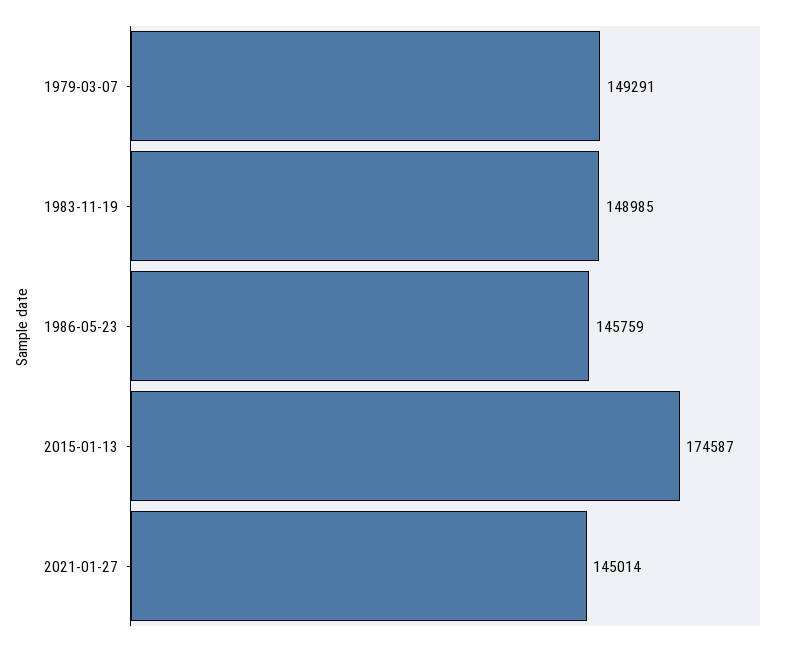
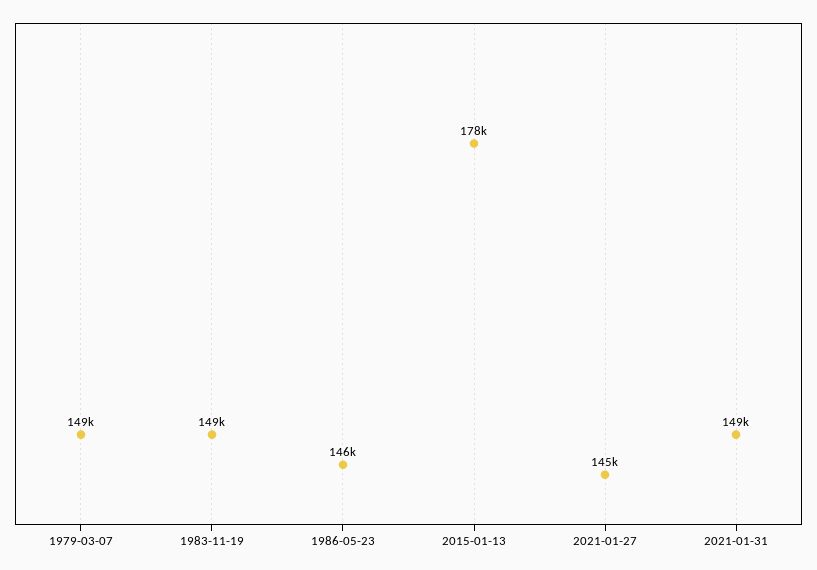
2015-01-13: 174587 -> 178000
2021-01-31: none -> 149000

